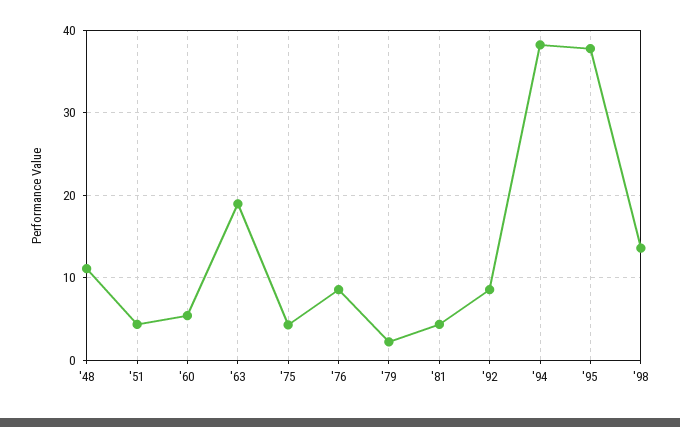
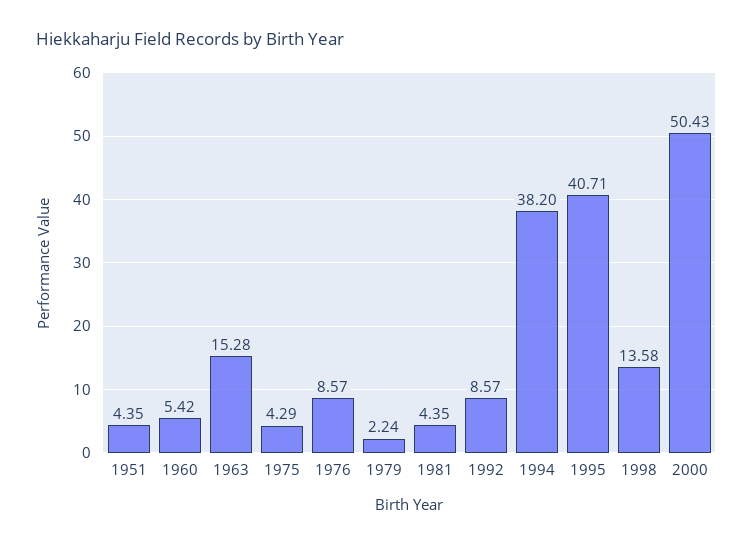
'48: 11 -> none
'63: 19 -> 15.28
'95: 38 -> 40.71
2000: none -> 50.43

